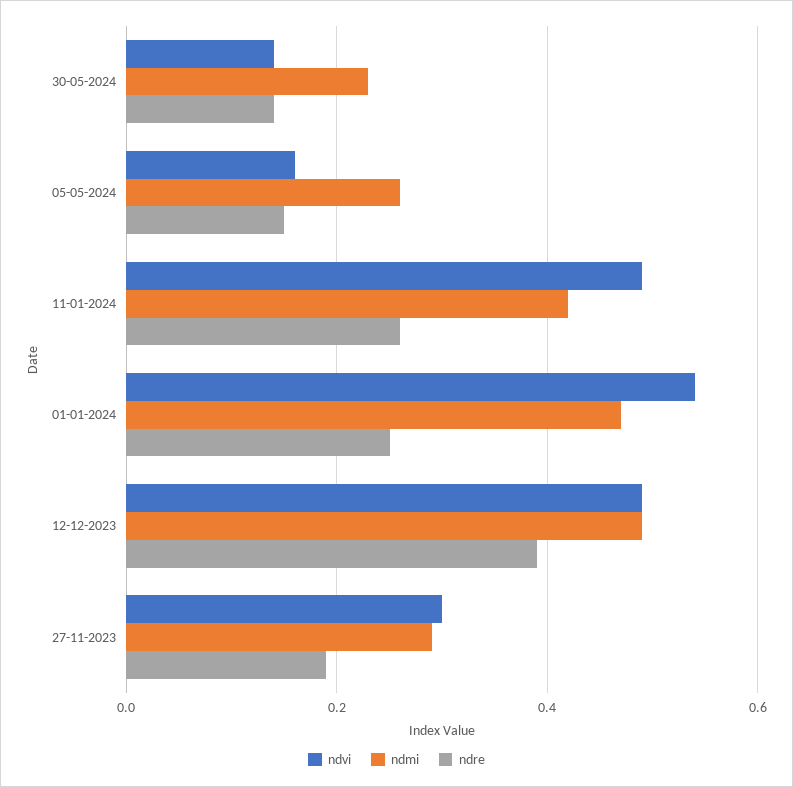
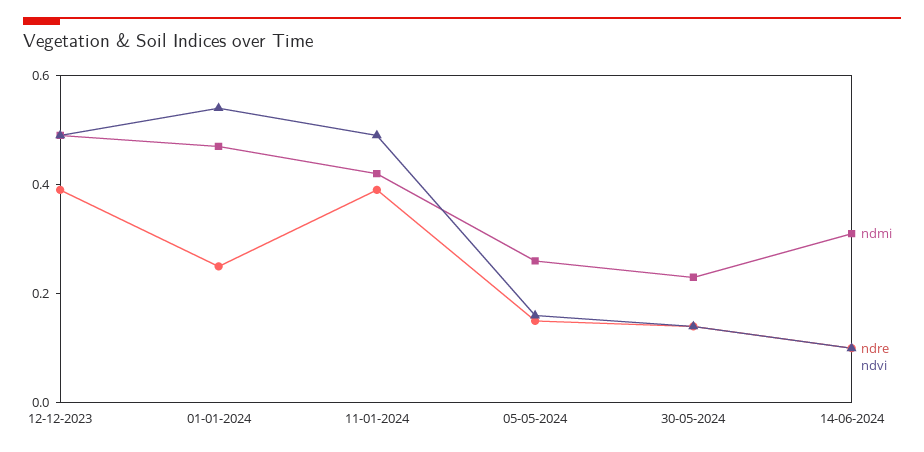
ndre, 11-01-2024: 0.25 -> 0.4
ndvi, 27-11-2023: 0.3 -> none
ndmi, 27-11-2023: 0.3 -> none
ndre, 27-11-2023: 0.2 -> none
ndmi, 14-06-2024: none -> 0.3
ndre, 14-06-2024: none -> 0.1
ndvi, 14-06-2024: none -> 0.1

